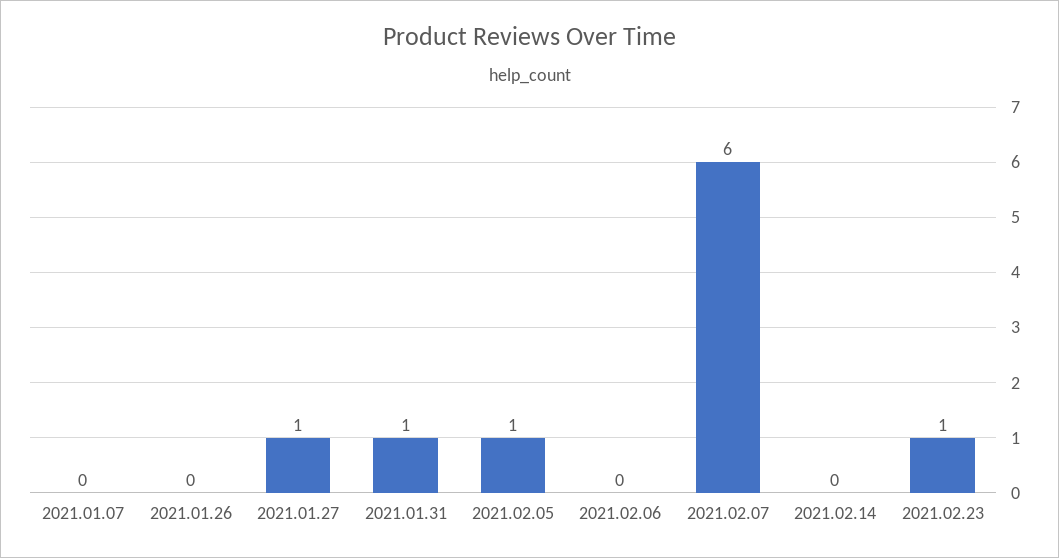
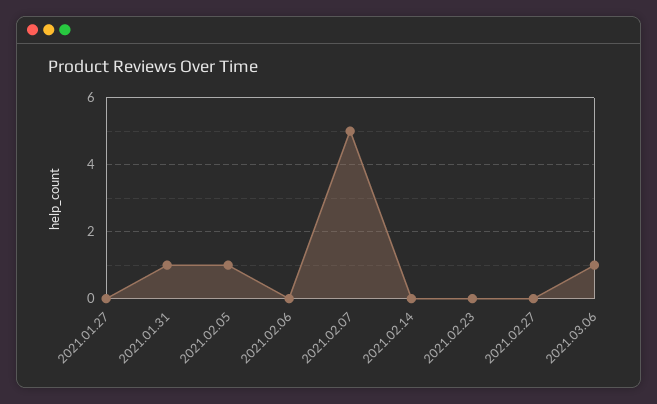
2021.01.07: 0 -> none
2021.01.26: 0 -> none
2021.01.27: 1 -> 0
2021.02.07: 6 -> 5
2021.02.23: 1 -> 0
2021.02.27: none -> 0
2021.03.06: none -> 1

